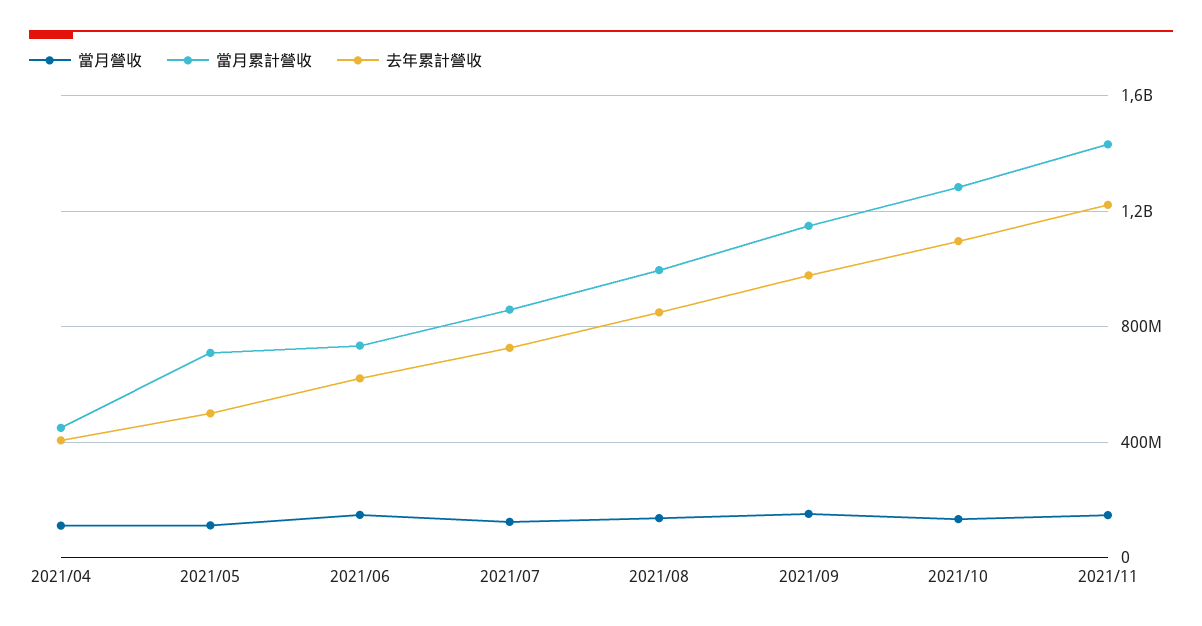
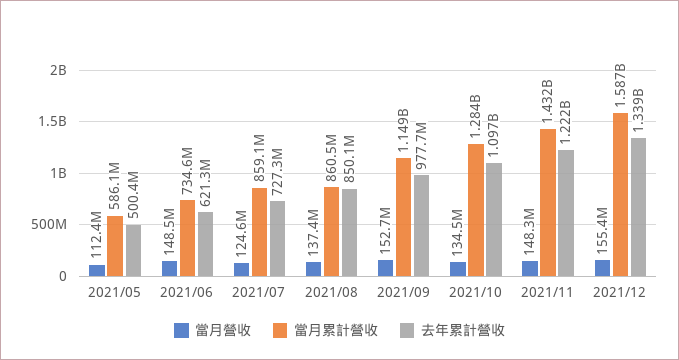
當月營收, 2021/04: 100000000 -> none
當月累計營收, 2021/04: 450000000 -> none
去年累計營收, 2021/04: 400000000 -> none
當月累計營收, 2021/05: 700000000 -> 586100000
當月累計營收, 2021/08: 1000000000 -> 860500000
當月營收, 2021/12: none -> 155400000
當月累計營收, 2021/12: none -> 1587000000
去年累計營收, 2021/12: none -> 1339000000

